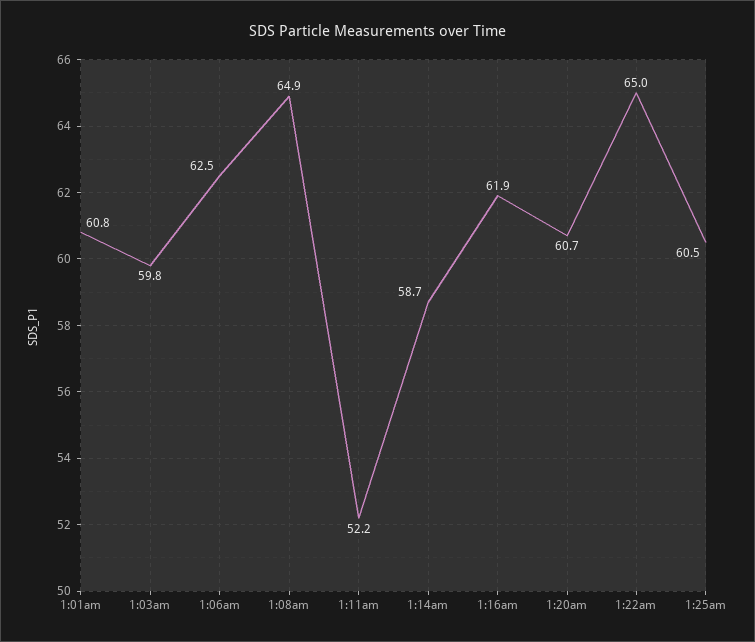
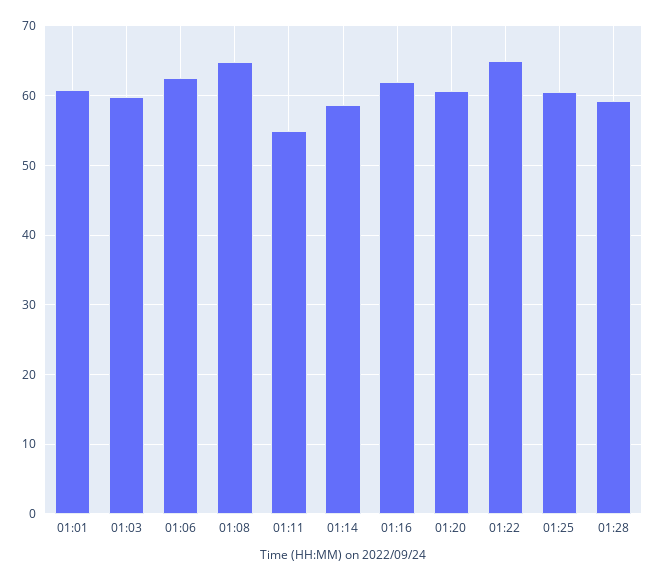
1:11am: 52.2 -> 55
01:28: none -> 59

